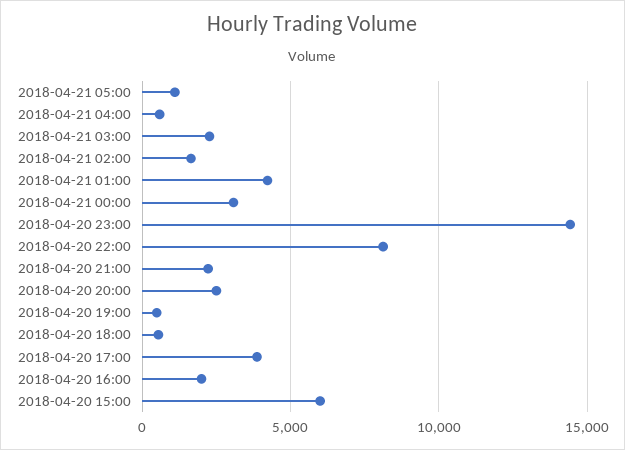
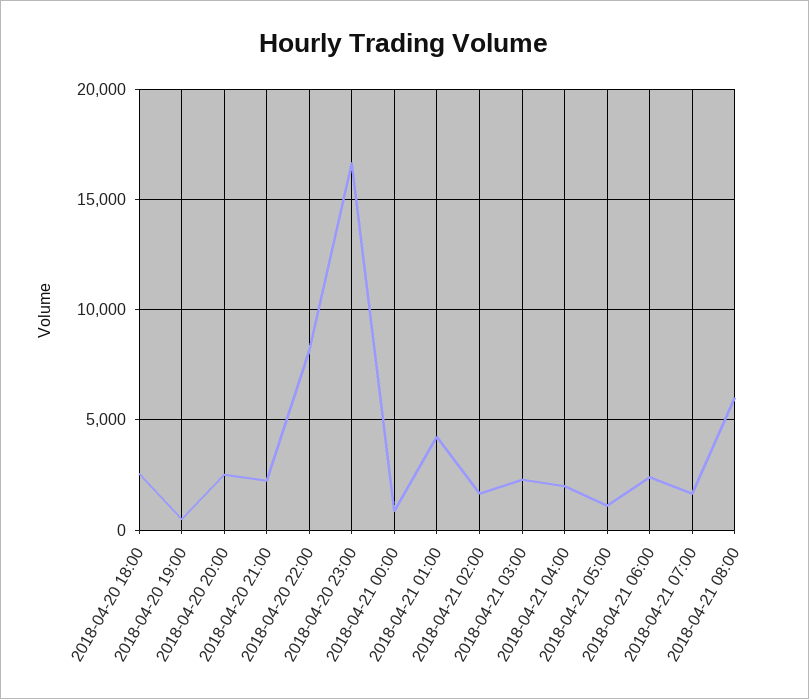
2018-04-21 04:00: 500 -> 2000
2018-04-21 00:00: 3000 -> 1000
2018-04-20 23:00: 14500 -> 16500
2018-04-20 18:00: 500 -> 2500
2018-04-20 17:00: 4000 -> none
2018-04-20 16:00: 2000 -> none
2018-04-20 15:00: 6000 -> none
2018-04-21 06:00: none -> 2500
2018-04-21 07:00: none -> 1500
2018-04-21 08:00: none -> 6000

